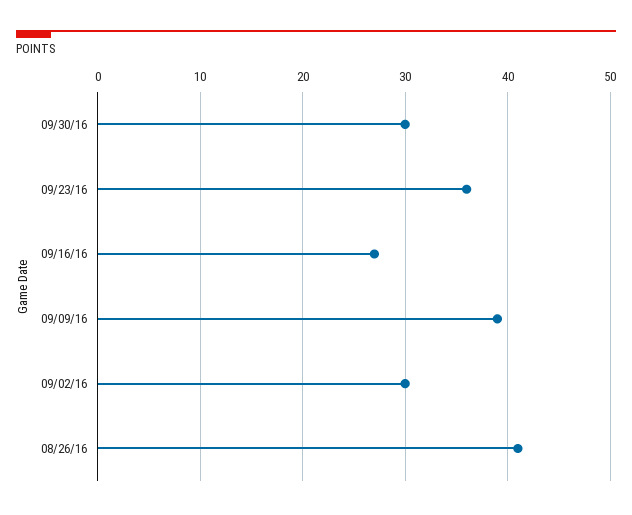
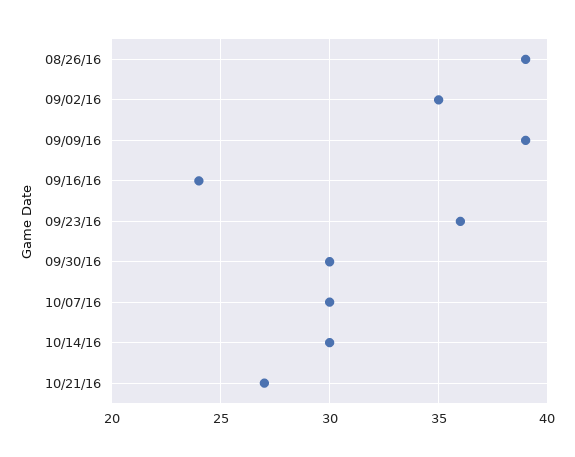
09/16/16: 27 -> 24
09/02/16: 30 -> 35
08/26/16: 41 -> 39
10/07/16: none -> 30
10/14/16: none -> 30
10/21/16: none -> 27

